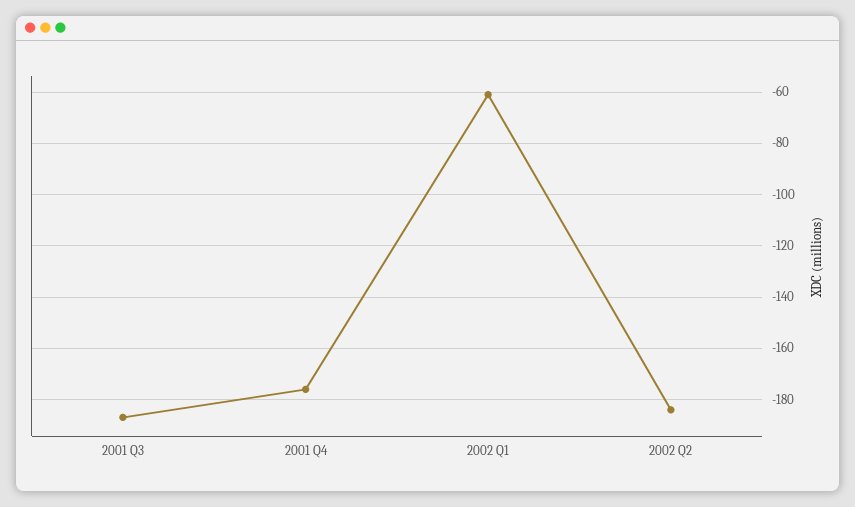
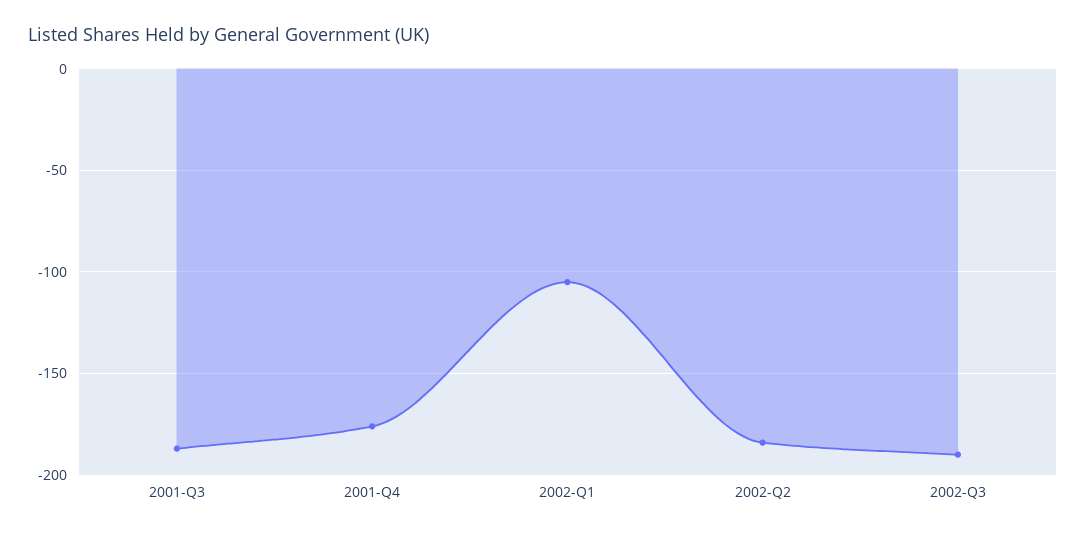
2002 Q1: -60 -> -105
2002-Q3: none -> -190

